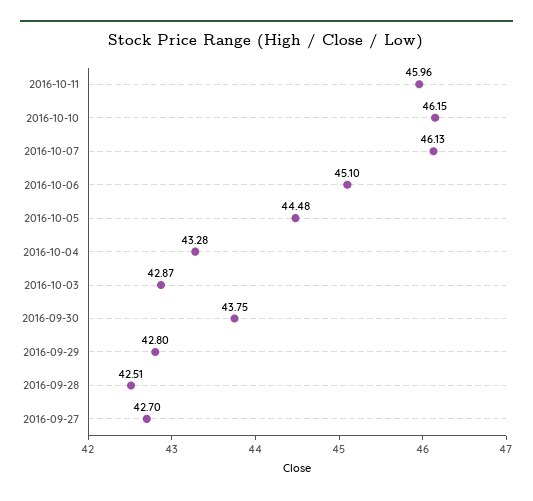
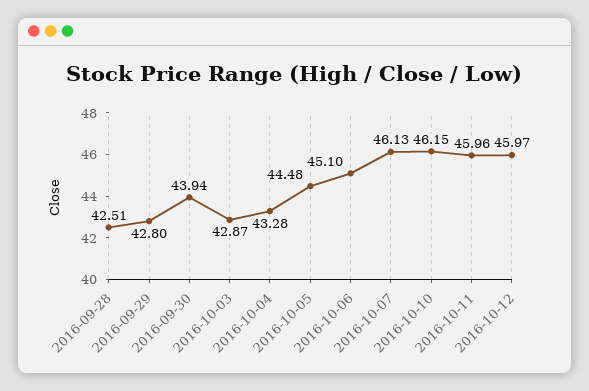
2016-09-30: 43.75 -> 43.94
2016-09-27: 42.7 -> none
2016-10-12: none -> 45.97

